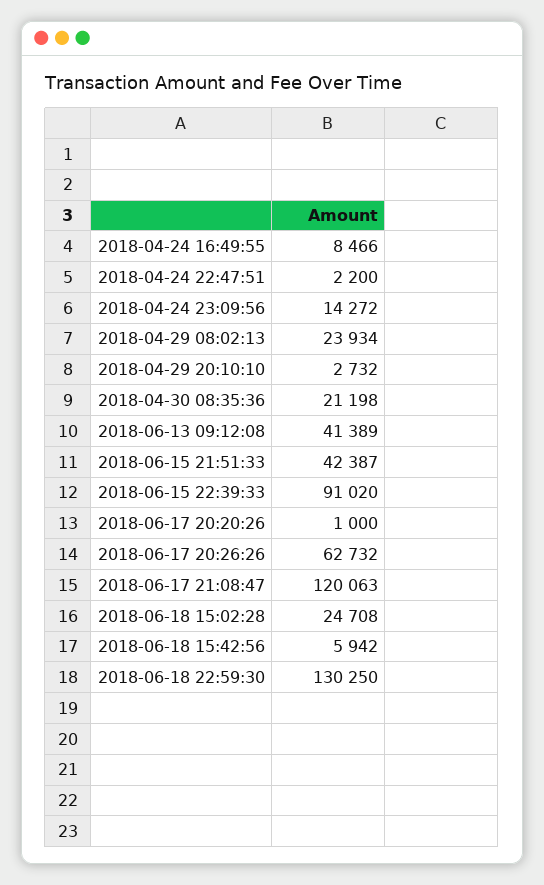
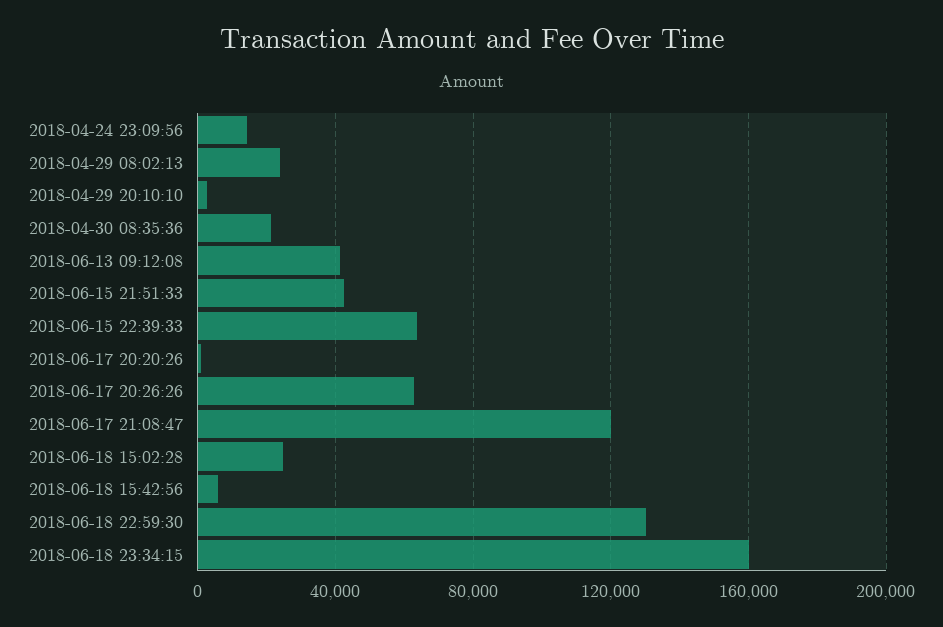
2018-04-24 16:49:55: 8466 -> none
2018-04-24 22:47:51: 2200 -> none
2018-06-15 22:39:33: 91020 -> 65000
2018-06-18 23:34:15: none -> 160000

